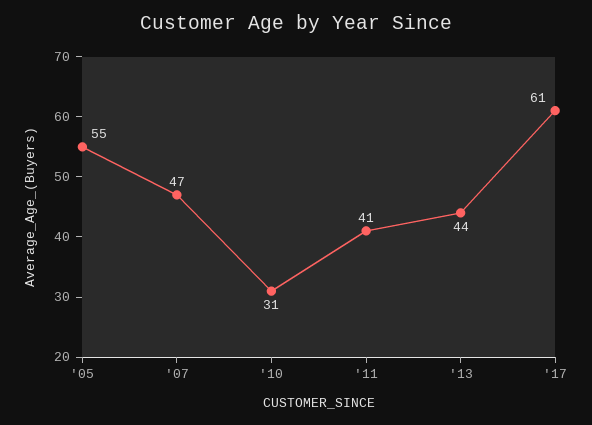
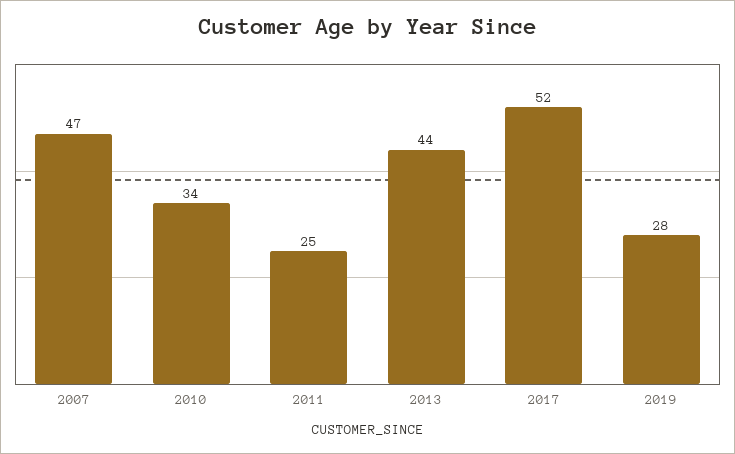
'05: 55 -> none
'10: 31 -> 34
'11: 41 -> 25
'17: 61 -> 52
2019: none -> 28

